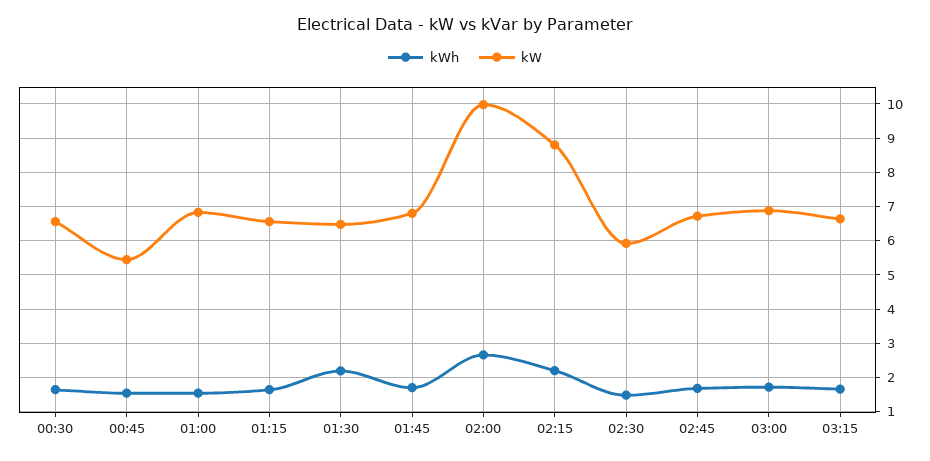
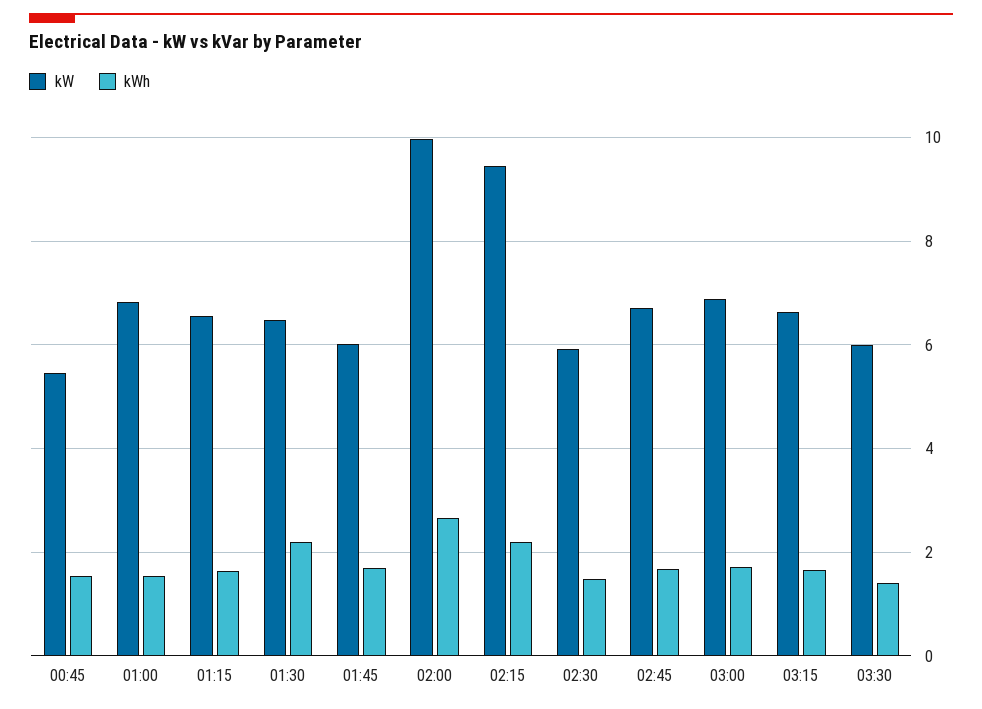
kWh, 00:30: 1.6 -> none
kW, 00:30: 6.6 -> none
kW, 01:45: 6.8 -> 6
kW, 02:15: 8.8 -> 9.4
kW, 03:30: none -> 6
kWh, 03:30: none -> 1.4

